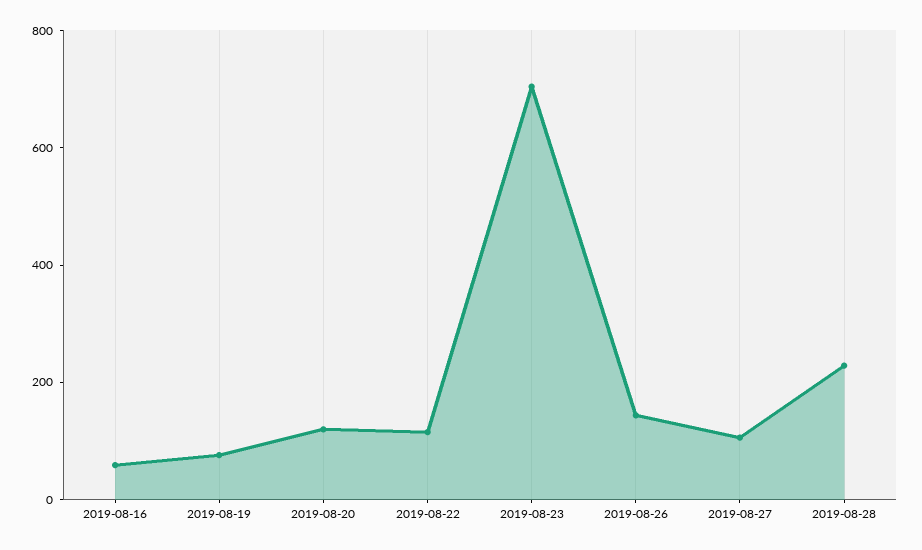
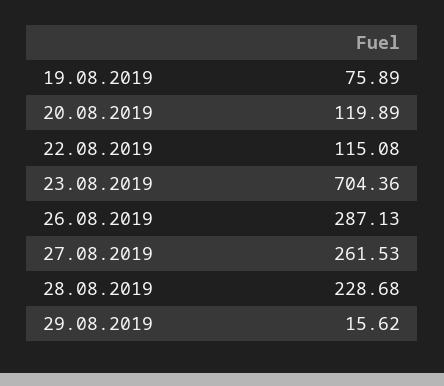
2019-08-16: 50 -> none
2019-08-26: 150 -> 287.13
2019-08-27: 100 -> 261.53
29.08.2019: none -> 15.62

